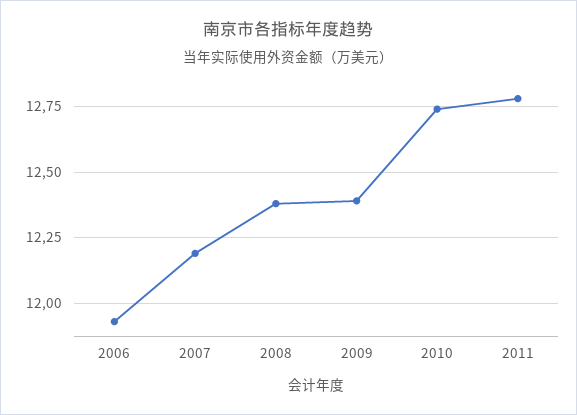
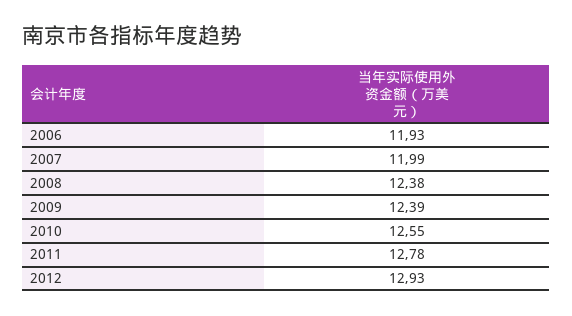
2007: 12.2 -> 11.99
2010: 12.75 -> 12.55
2012: none -> 12.93

